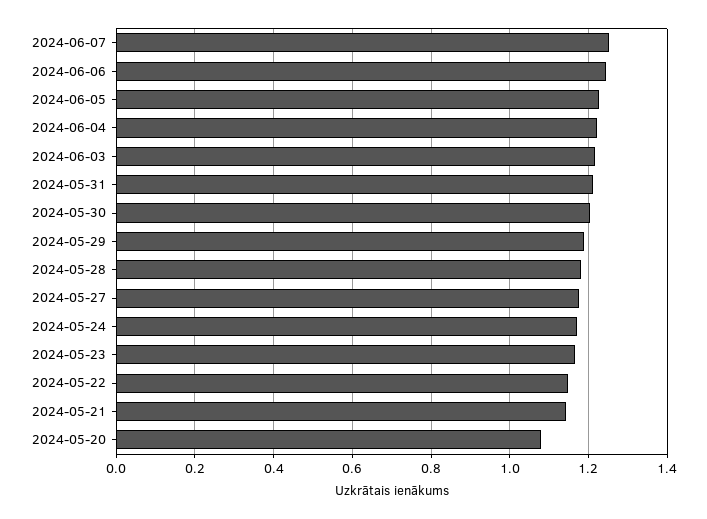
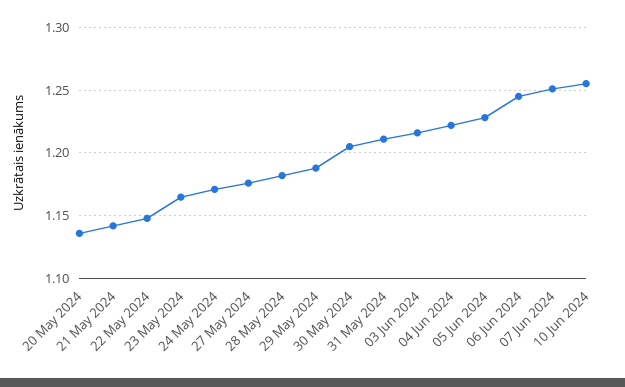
2024-05-20: 1.08 -> 1.135
10 Jun 2024: none -> 1.255

